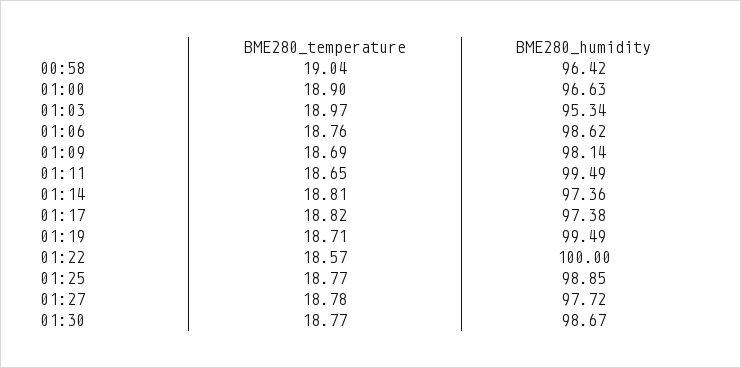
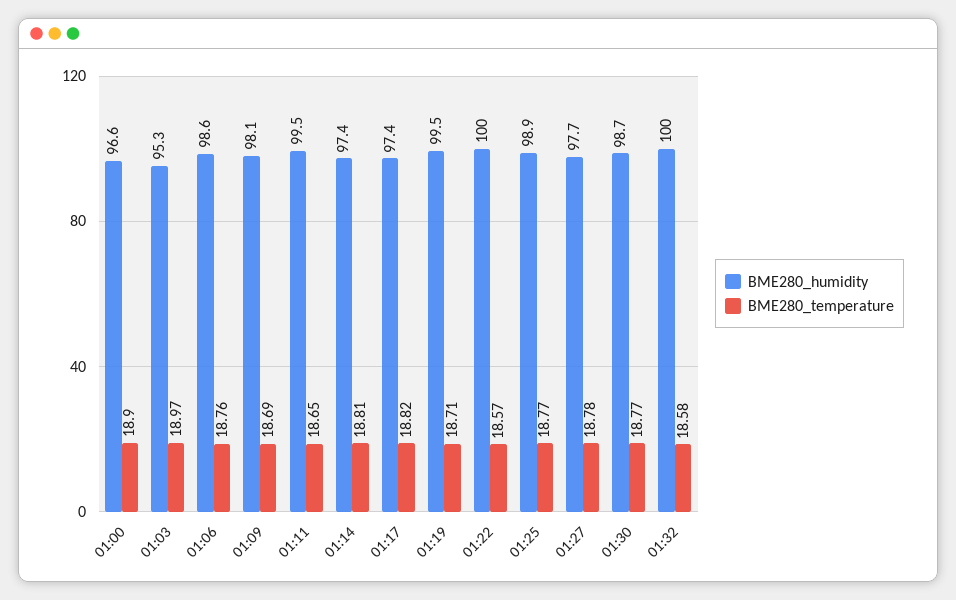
BME280_temperature, 00:58: 19.04 -> none
BME280_humidity, 00:58: 96.42 -> none
BME280_humidity, 01:32: none -> 100
BME280_temperature, 01:32: none -> 18.58

